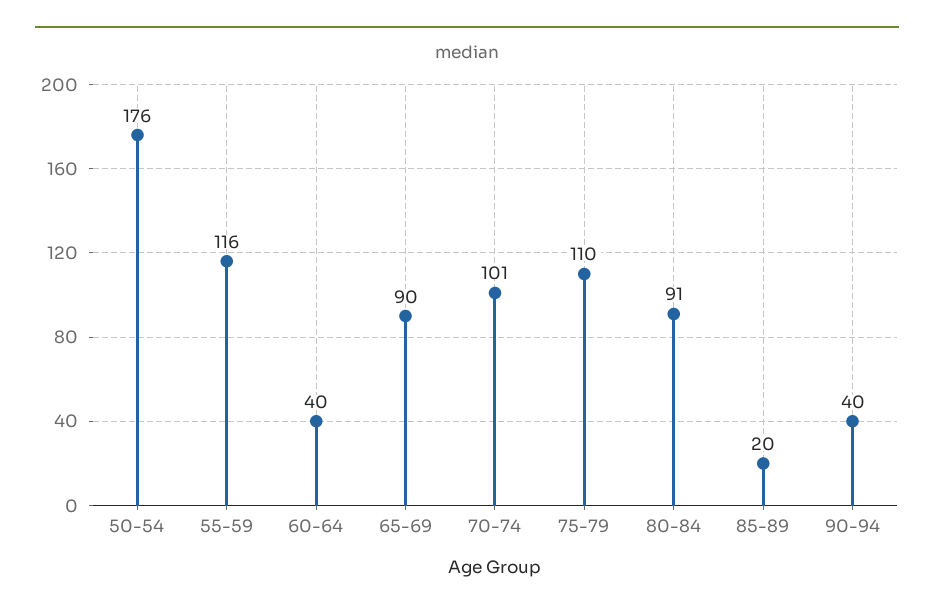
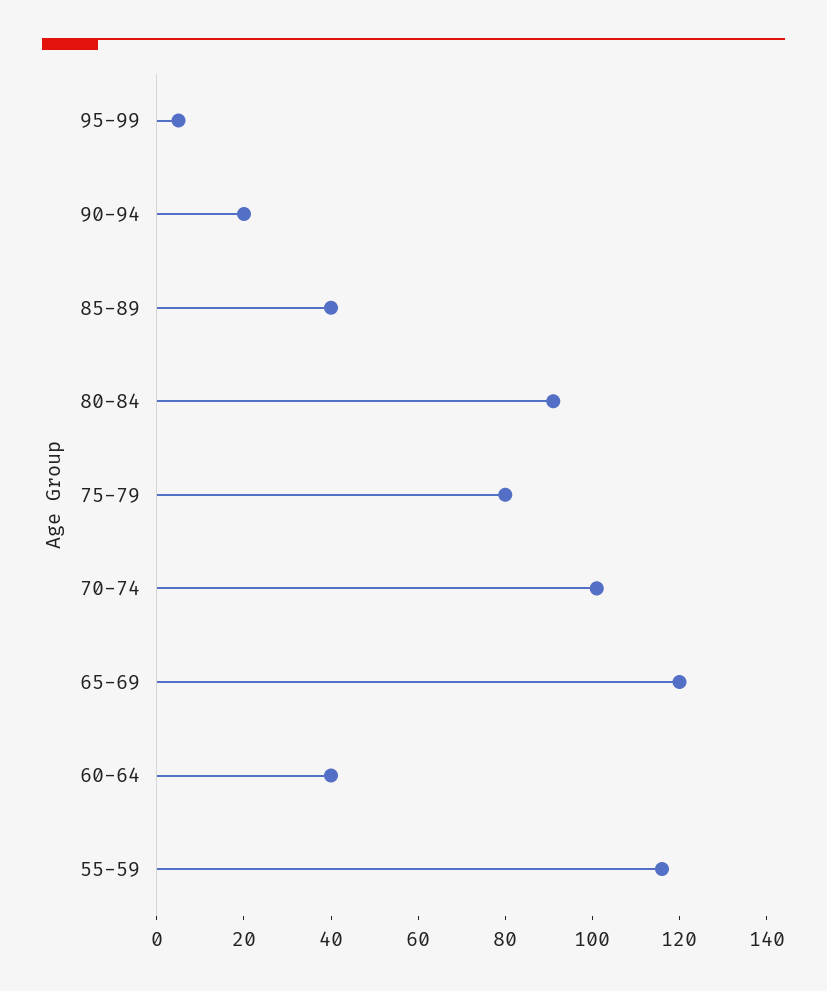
50-54: 176 -> none
65-69: 90 -> 120
75-79: 110 -> 80
85-89: 20 -> 40
90-94: 40 -> 20
95-99: none -> 5

